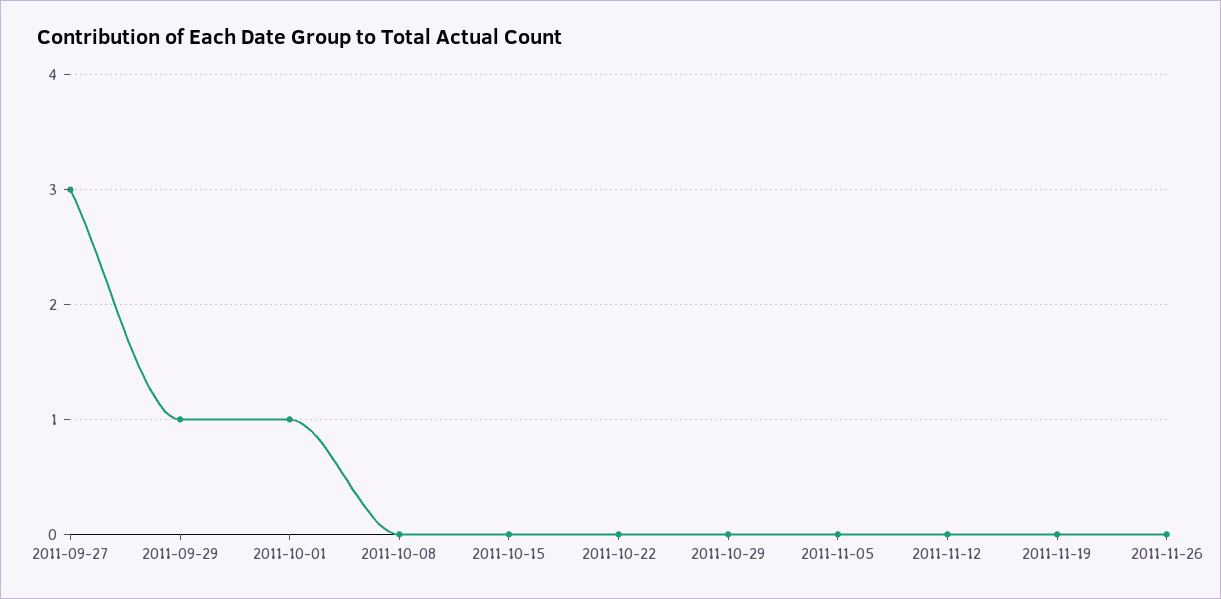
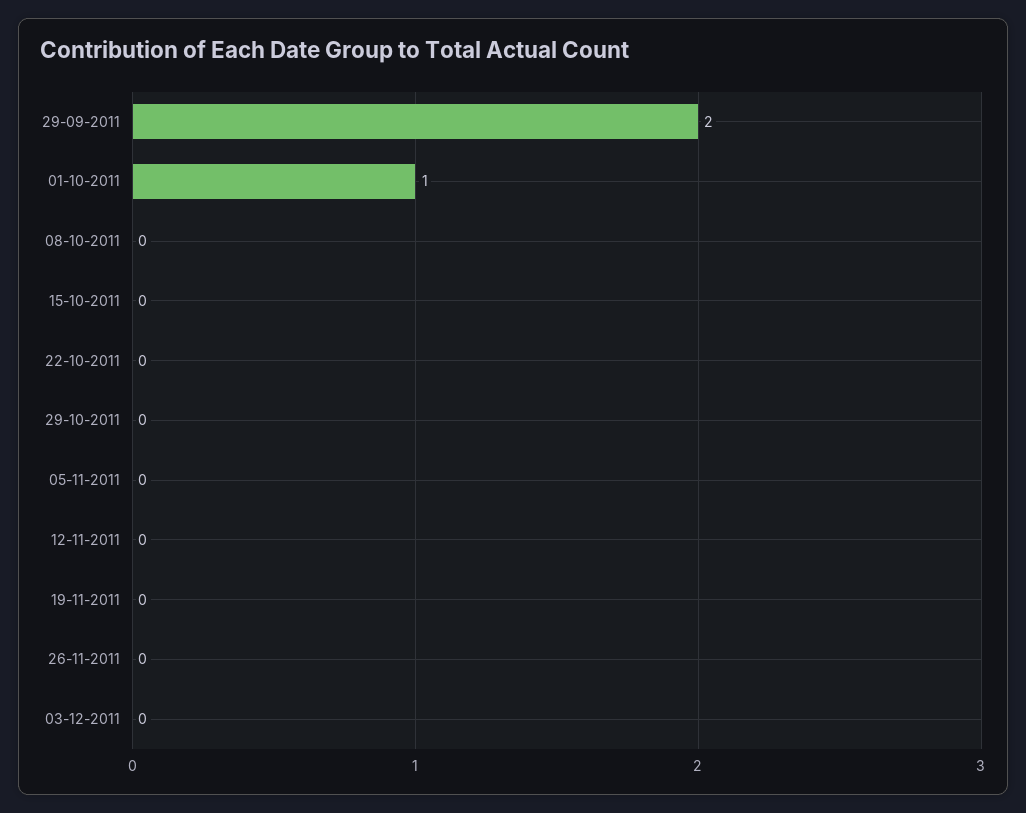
2011-09-27: 3 -> none
2011-09-29: 1 -> 2
03-12-2011: none -> 0

